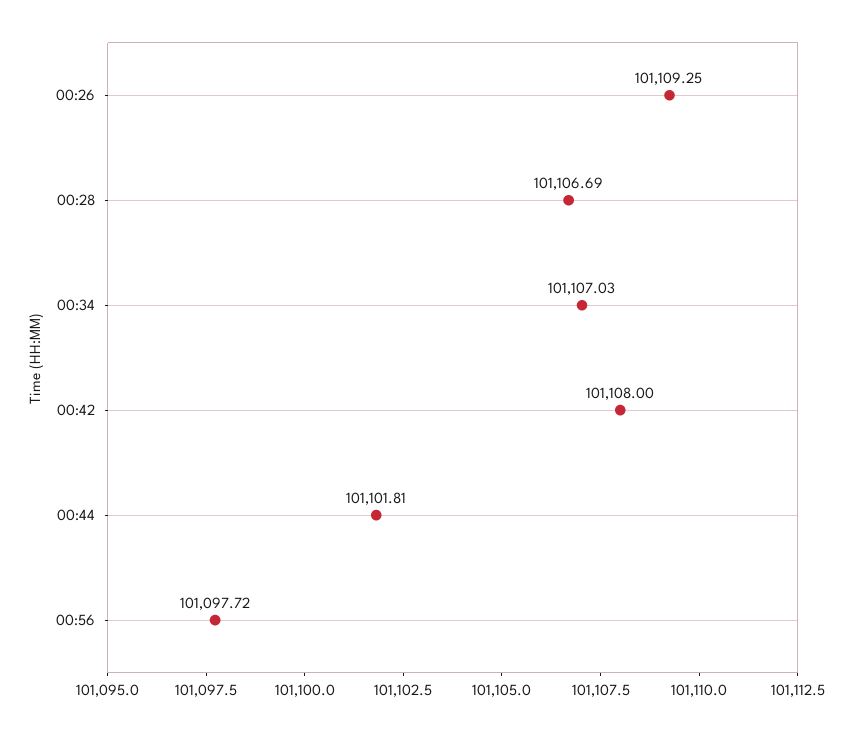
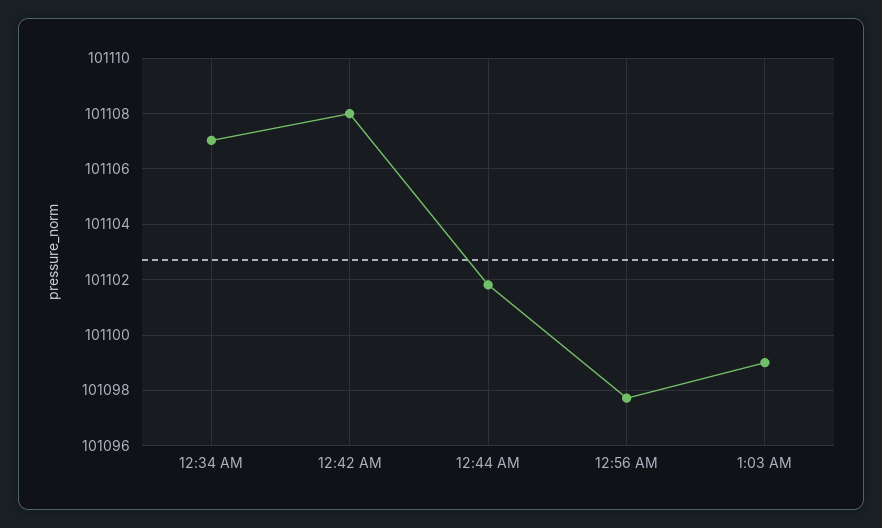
00:26: 101109.25 -> none
00:28: 101106.69 -> none
1:03 AM: none -> 101099

